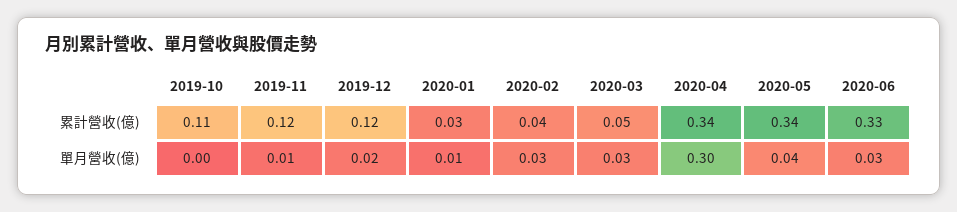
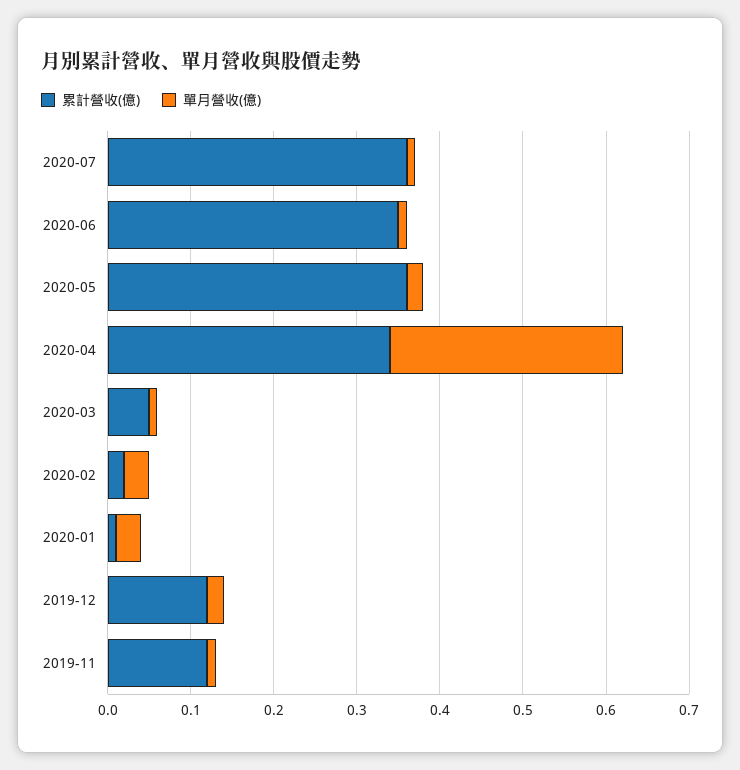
累計營收(億), 2019-10: 0.11 -> none
累計營收(億), 2020-01: 0.03 -> 0.01
累計營收(億), 2020-02: 0.04 -> 0.02
累計營收(億), 2020-05: 0.34 -> 0.36
累計營收(億), 2020-06: 0.33 -> 0.35
單月營收(億), 2019-10: 0 -> none
單月營收(億), 2020-01: 0.01 -> 0.03
單月營收(億), 2020-03: 0.03 -> 0.01
單月營收(億), 2020-04: 0.3 -> 0.28
單月營收(億), 2020-05: 0.04 -> 0.02
單月營收(億), 2020-06: 0.03 -> 0.01
累計營收(億), 2020-07: none -> 0.36
單月營收(億), 2020-07: none -> 0.01

